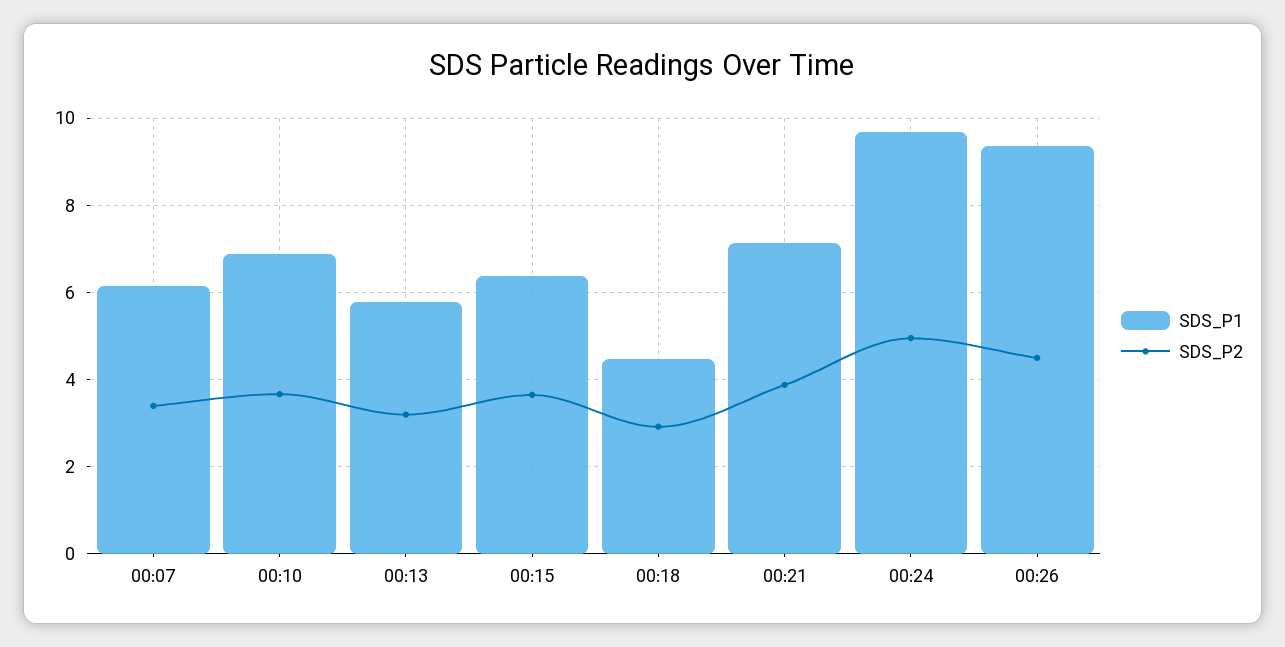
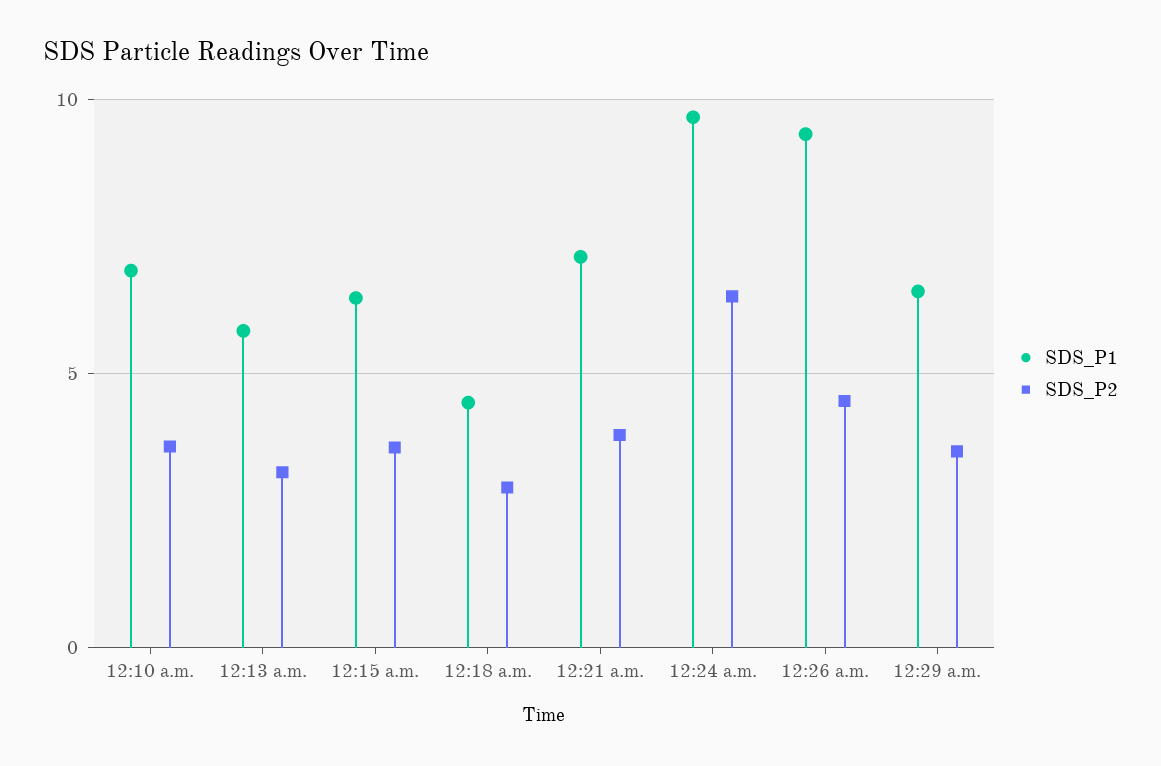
SDS_P1, 00:07: 6.2 -> none
SDS_P2, 00:07: 3.4 -> none
SDS_P2, 00:24: 5 -> 6.5
SDS_P1, 12:29 a.m.: none -> 6.5
SDS_P2, 12:29 a.m.: none -> 3.5

